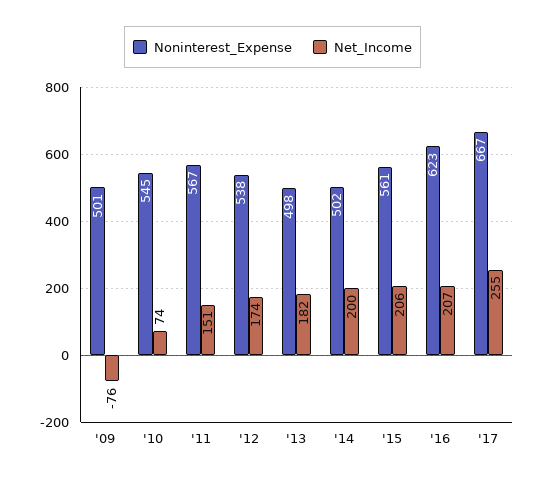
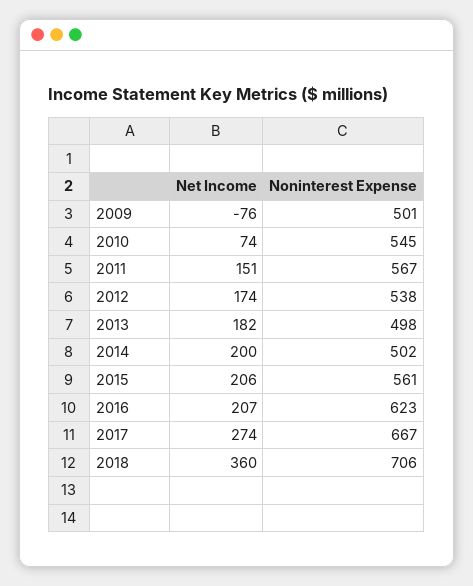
Net_Income, '17: 255 -> 274
Net_Income, 2018: none -> 360
Noninterest_Expense, 2018: none -> 706

